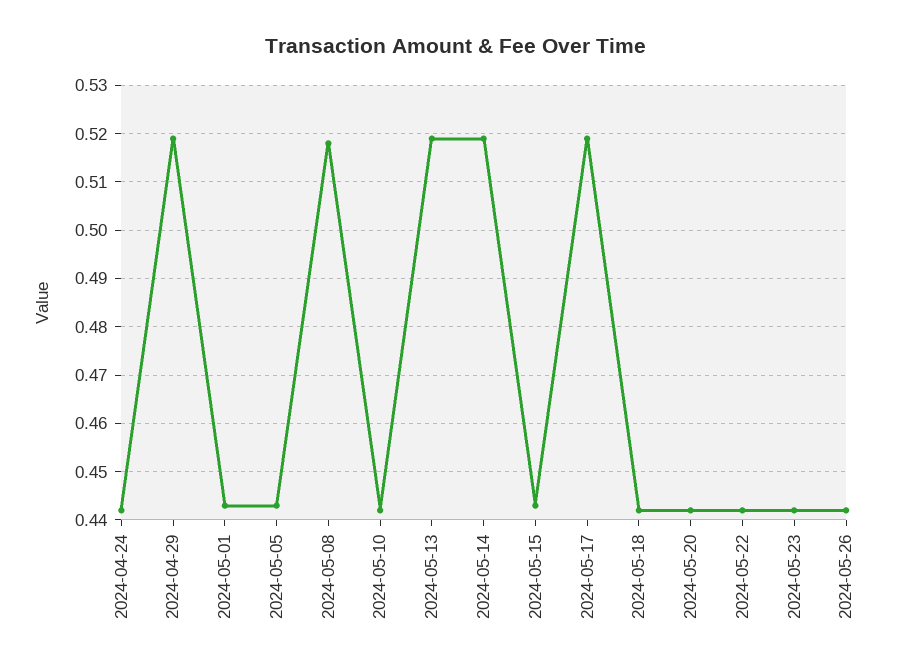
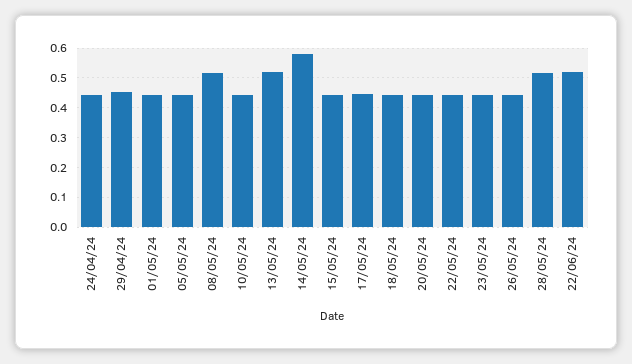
2024-04-29: 0.52 -> 0.45
2024-05-14: 0.52 -> 0.575
2024-05-17: 0.52 -> 0.45
28/05/24: none -> 0.525
22/06/24: none -> 0.525

